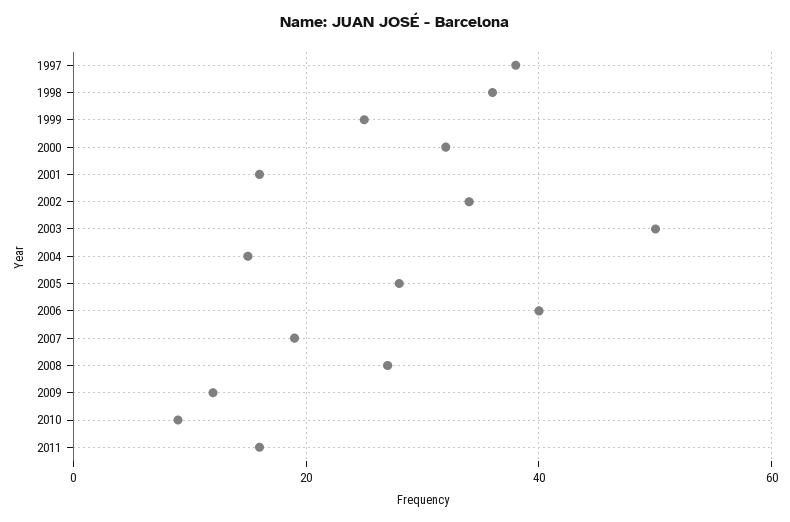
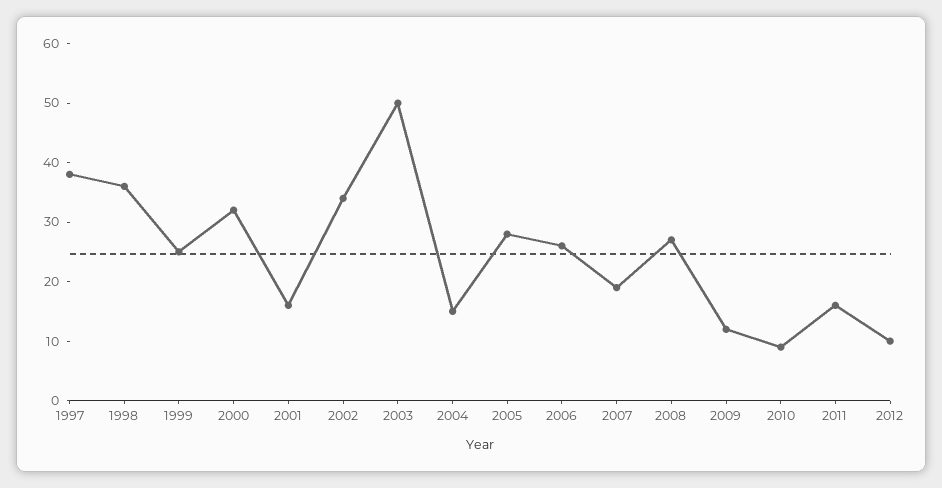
2006: 40 -> 25
2012: none -> 10

